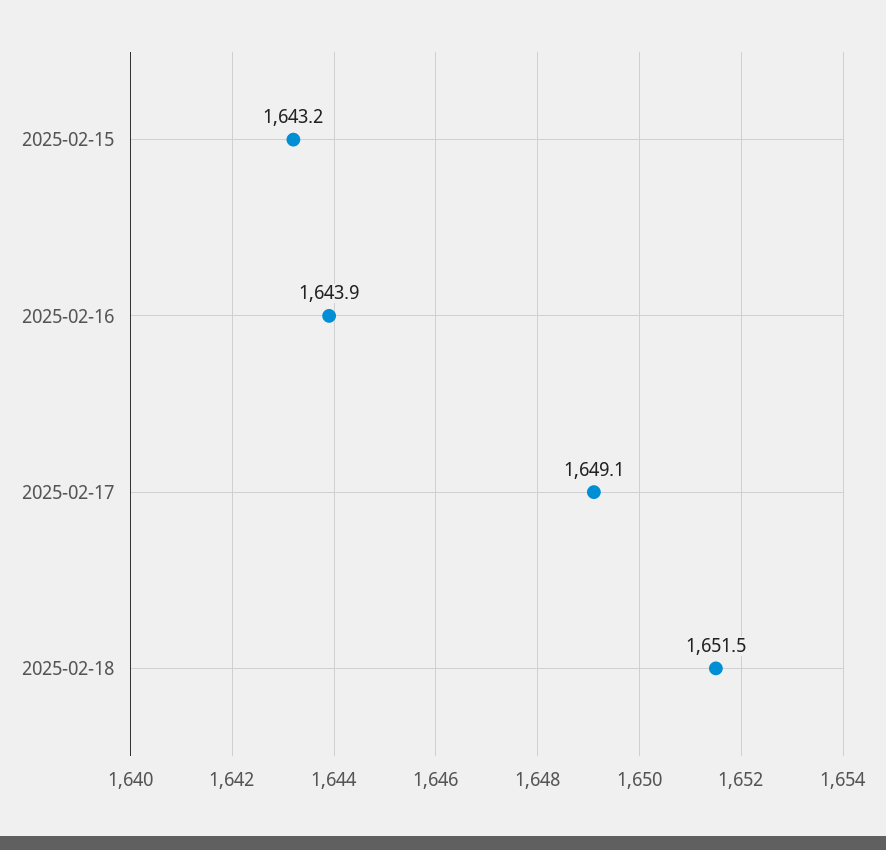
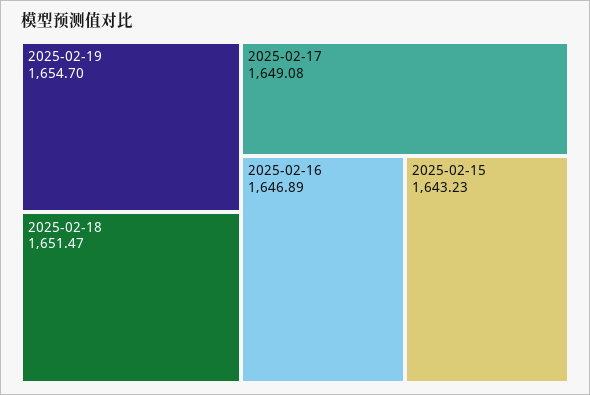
2025-02-16: 1643.9 -> 1646.89
2025-02-19: none -> 1654.7

